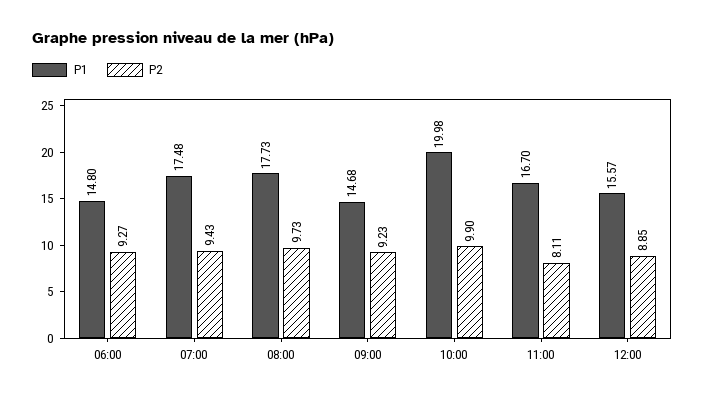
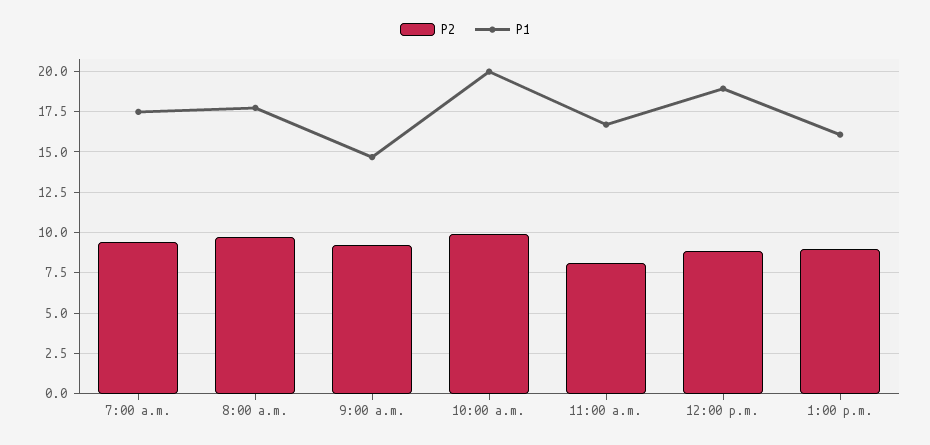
P1, 06:00: 14.8 -> none
P2, 06:00: 9.27 -> none
P1, 12:00: 15.57 -> 19
P2, 1:00 p.m.: none -> 9
P1, 1:00 p.m.: none -> 16

